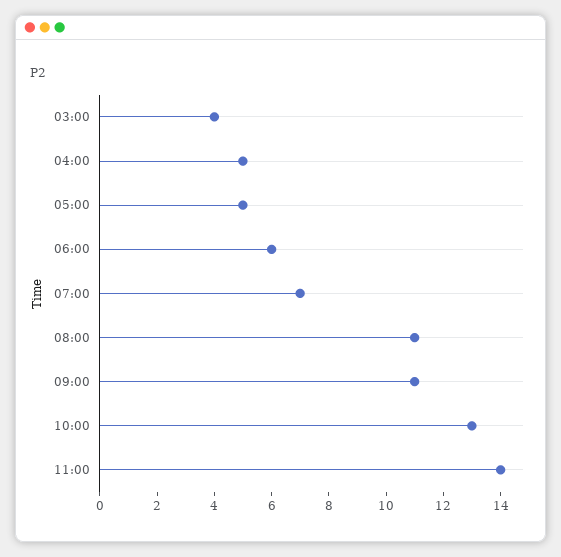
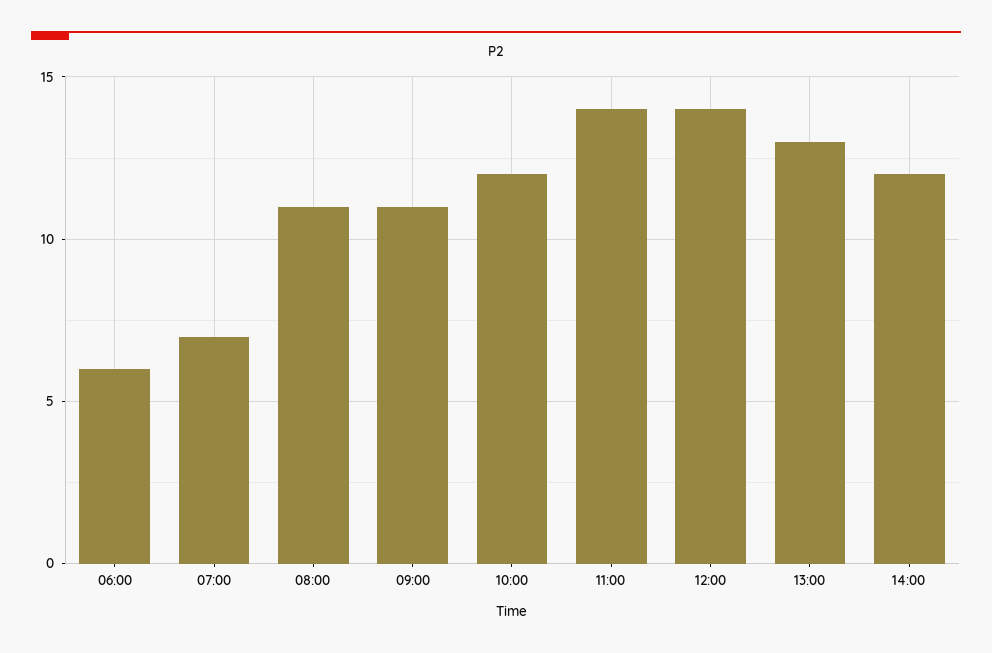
03:00: 4 -> none
04:00: 5 -> none
05:00: 5 -> none
10:00: 13 -> 12
12:00: none -> 14
13:00: none -> 13
14:00: none -> 12

